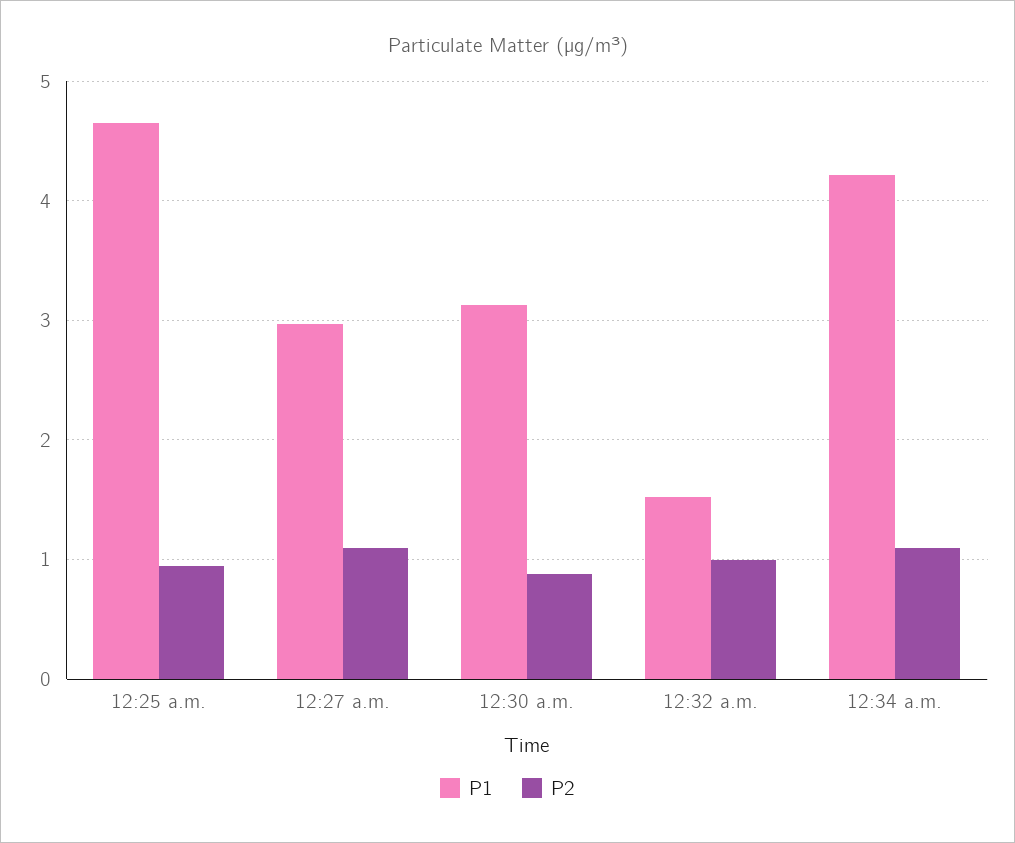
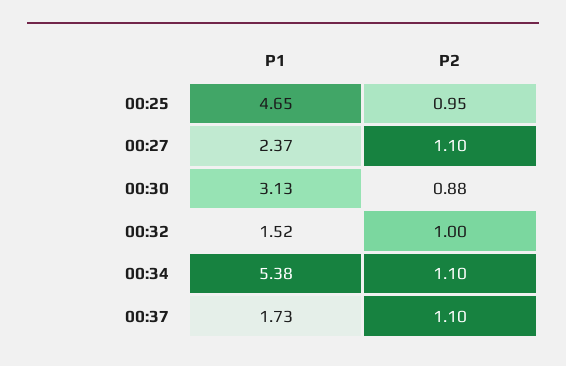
P1, 12:27 a.m.: 3 -> 2.37
P1, 12:34 a.m.: 4.2 -> 5.38
P1, 00:37: none -> 1.73
P2, 00:37: none -> 1.1

